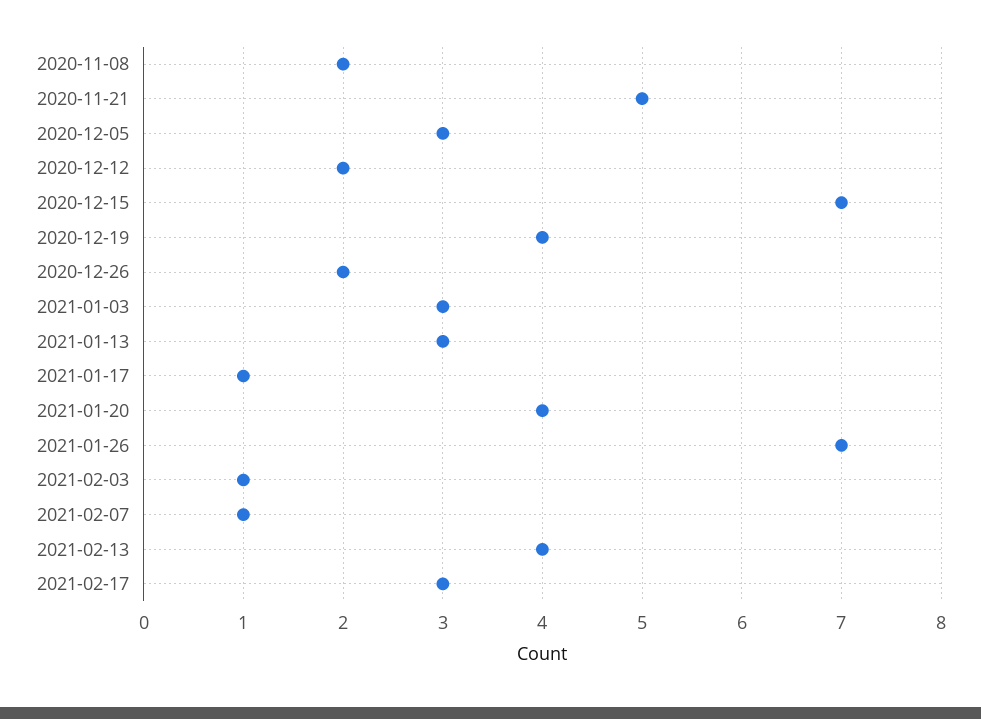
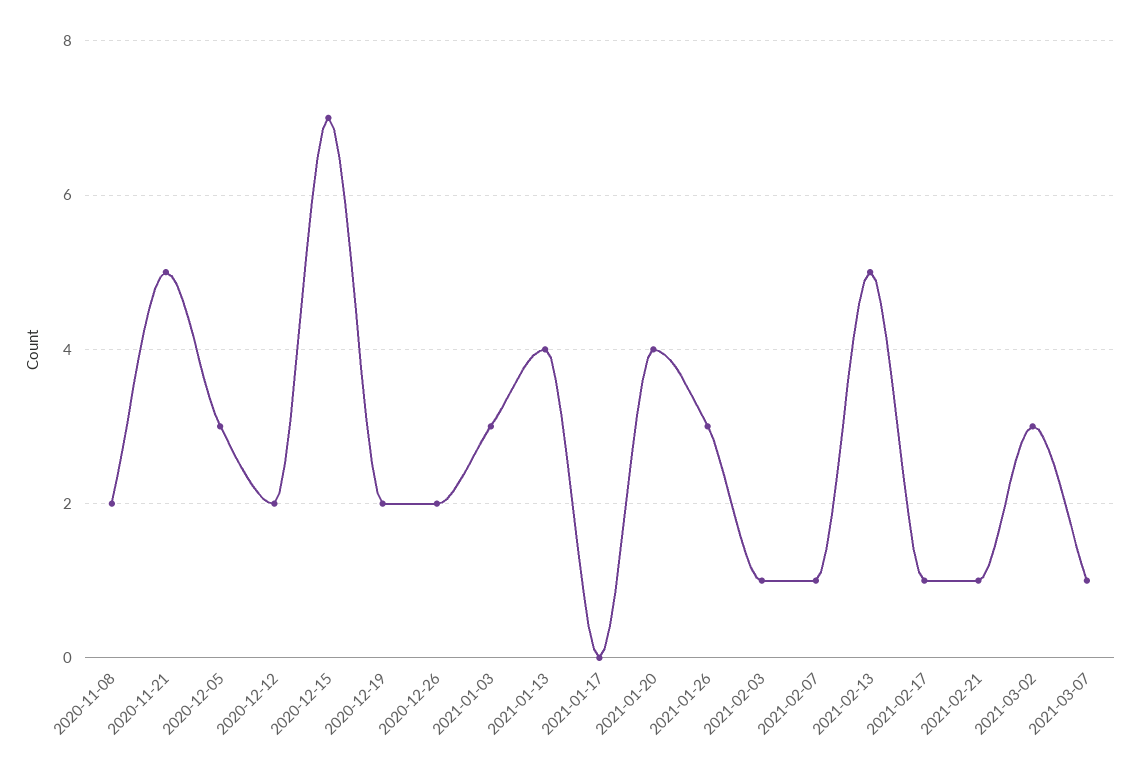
2020-12-19: 4 -> 2
2021-01-13: 3 -> 4
2021-01-17: 1 -> 0
2021-01-26: 7 -> 3
2021-02-13: 4 -> 5
2021-02-17: 3 -> 1
2021-02-21: none -> 1
2021-03-02: none -> 3
2021-03-07: none -> 1

